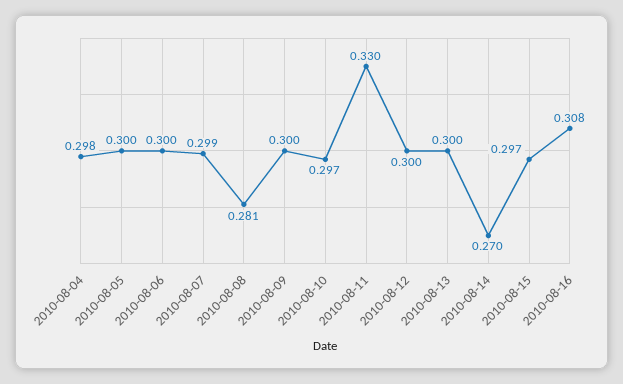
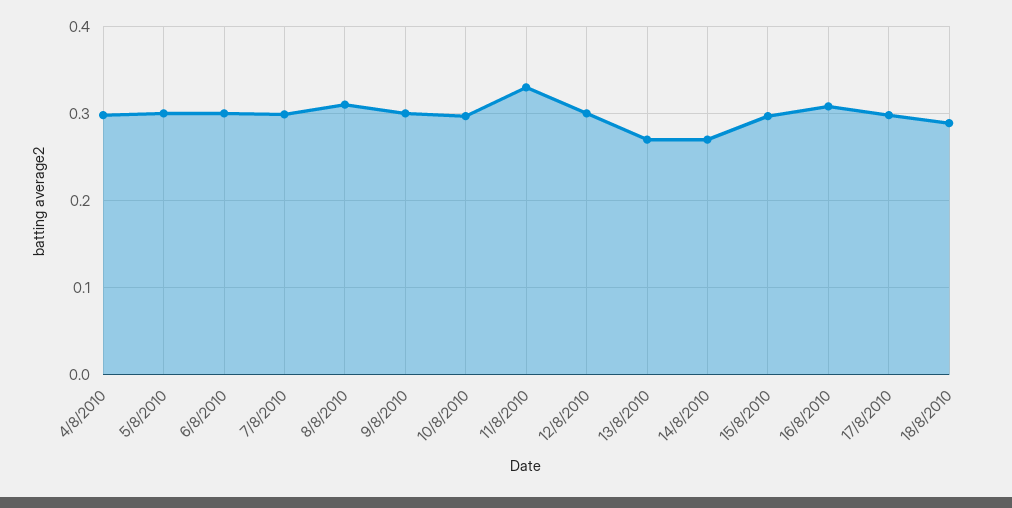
2010-08-08: 0.281 -> 0.31
2010-08-13: 0.3 -> 0.27
17/8/2010: none -> 0.3
18/8/2010: none -> 0.29

